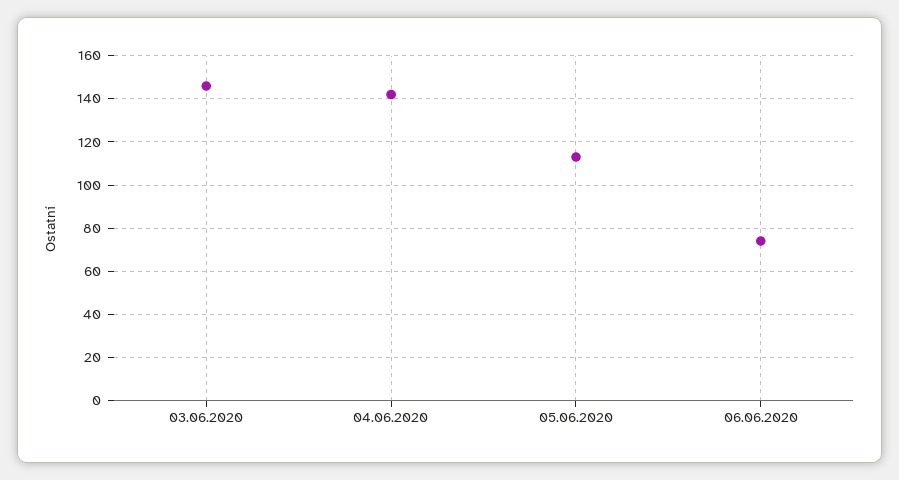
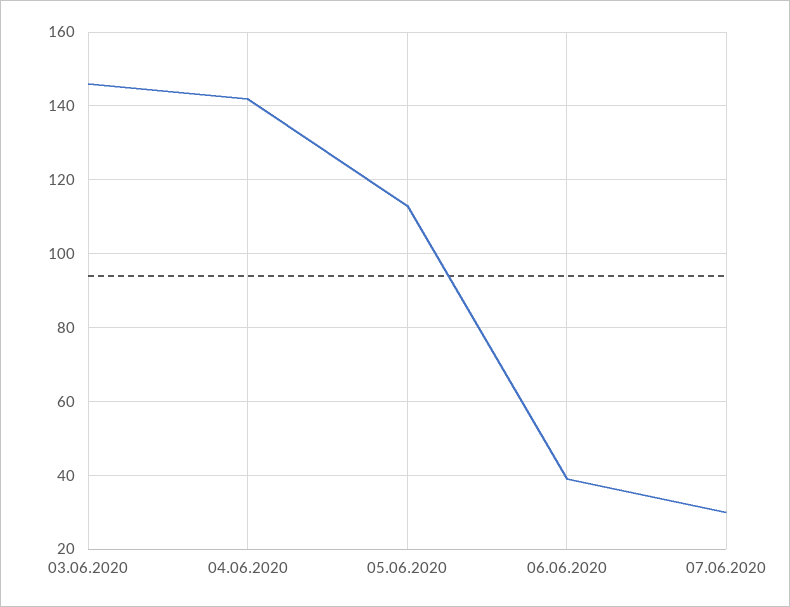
06.06.2020: 75 -> 40
07.06.2020: none -> 30

